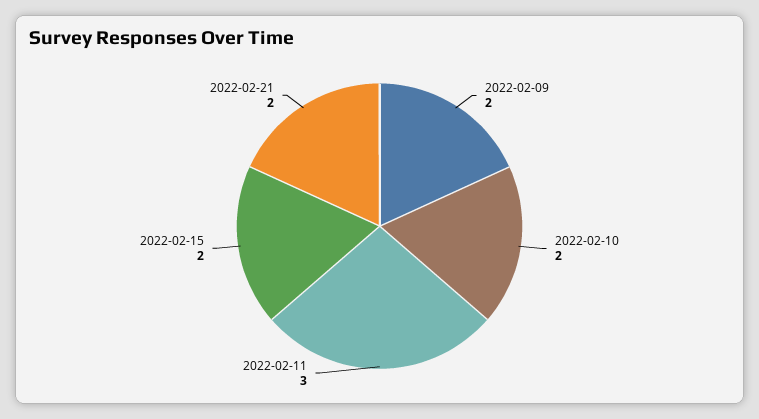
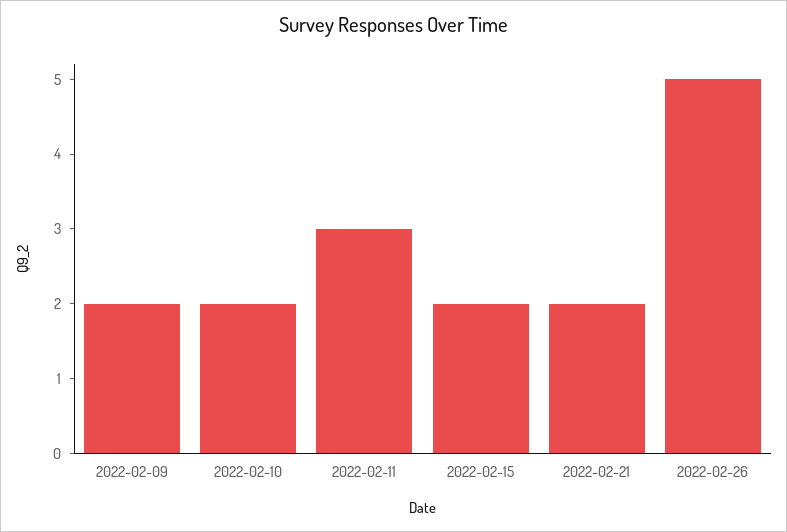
2022-02-26: none -> 5

